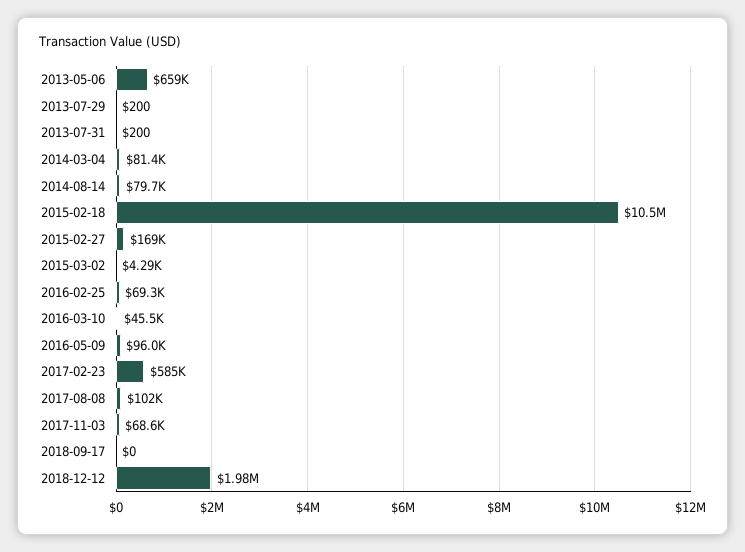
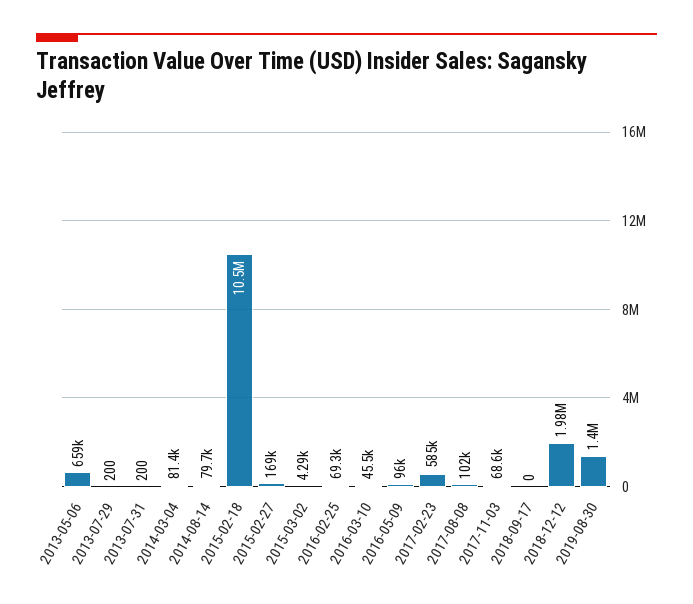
2019-08-30: none -> 1400000

